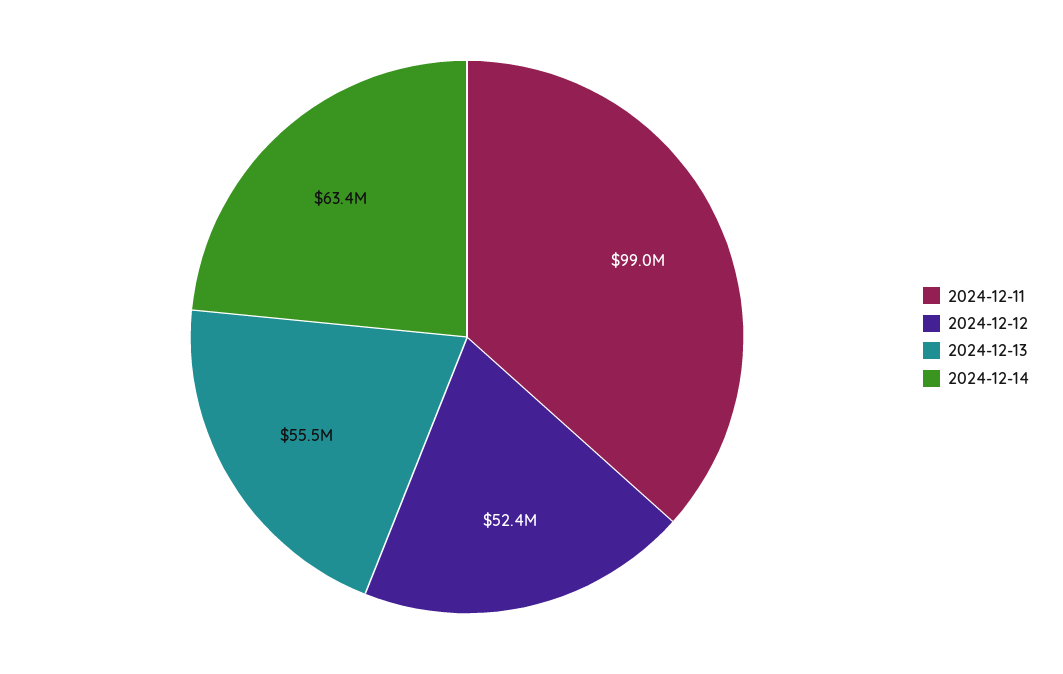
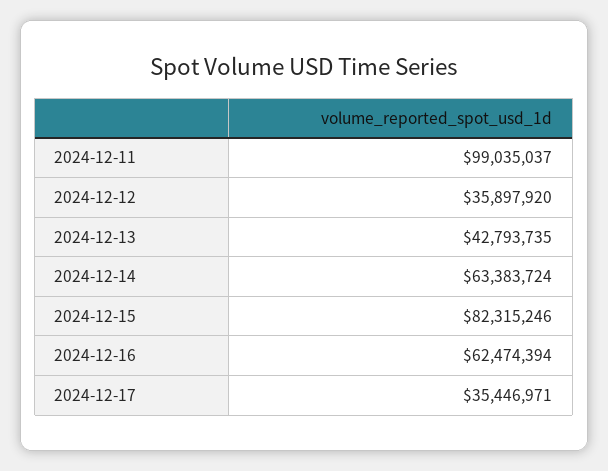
2024-12-12: 52400000 -> 35897920
2024-12-13: 55500000 -> 42793735
2024-12-15: none -> 82315246
2024-12-16: none -> 62474394
2024-12-17: none -> 35446971

